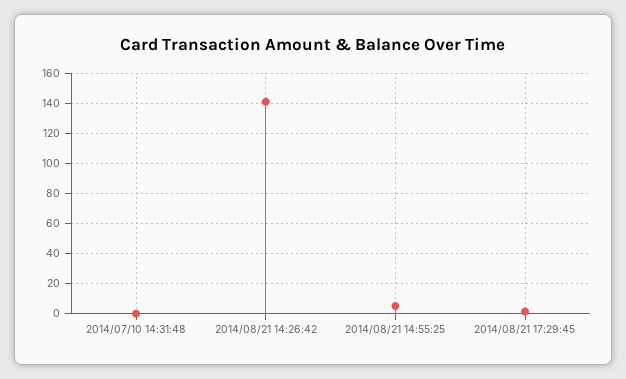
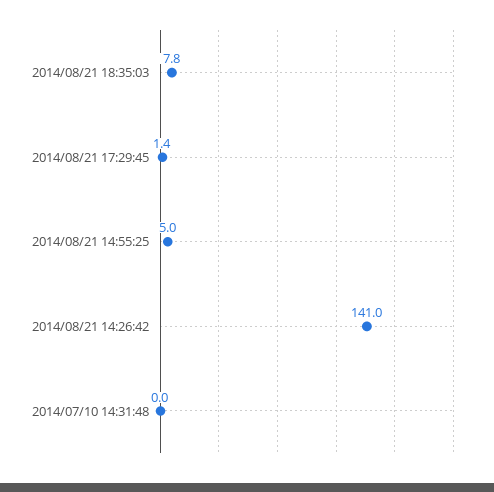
2014/08/21 18:35:03: none -> 7.8

